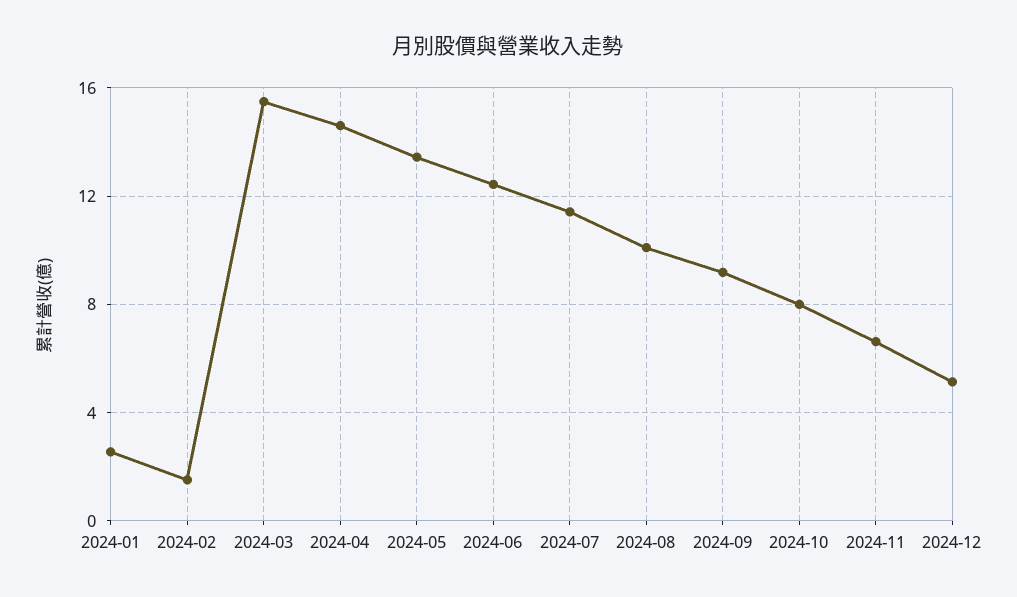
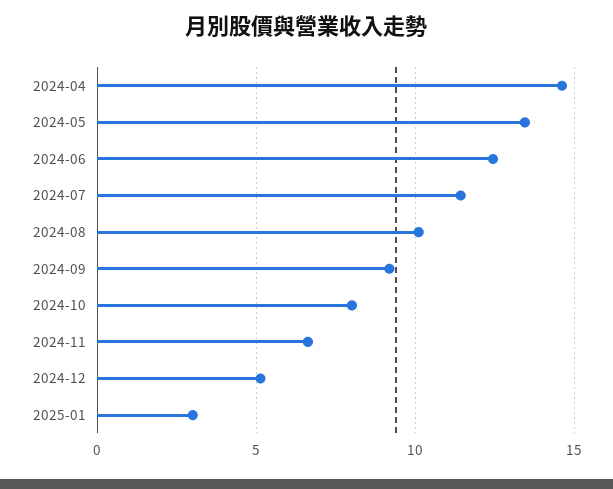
2024-01: 2.5 -> none
2024-02: 1.5 -> none
2024-03: 15.5 -> none
2025-01: none -> 3

